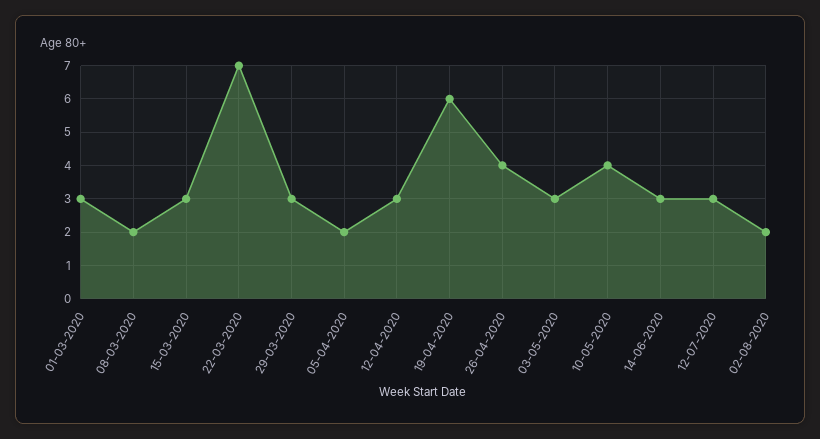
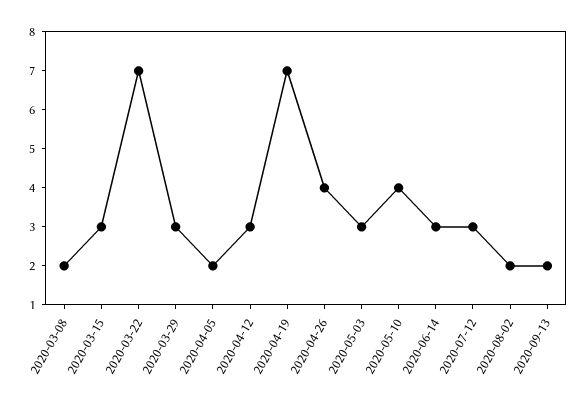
01-03-2020: 3 -> none
19-04-2020: 6 -> 7
2020-09-13: none -> 2

